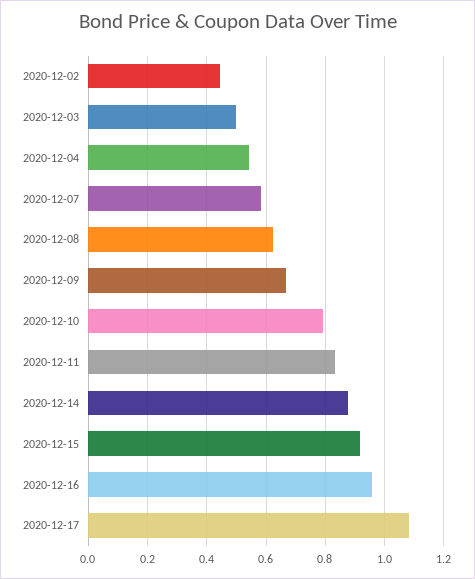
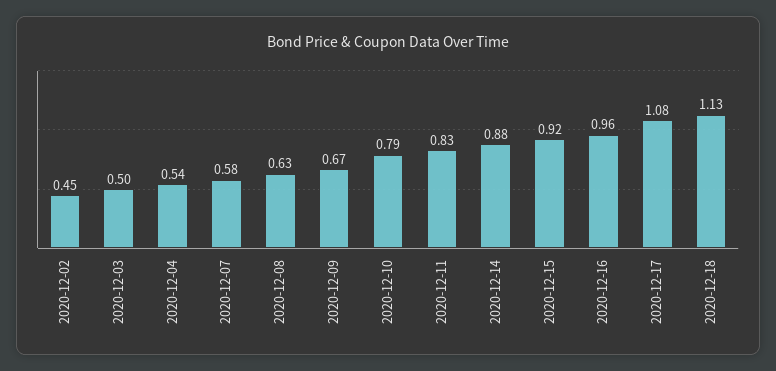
2020-12-18: none -> 1.13

